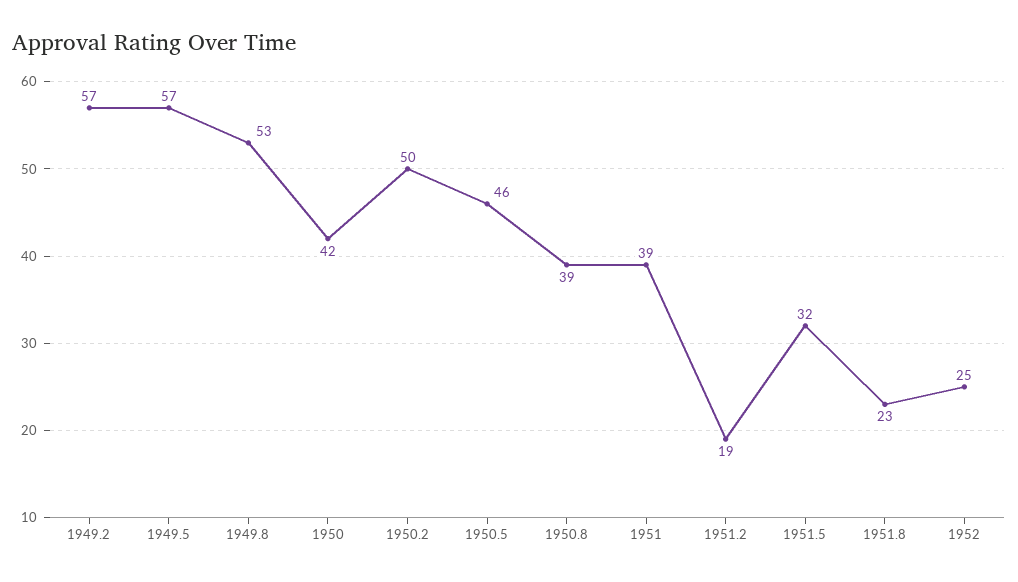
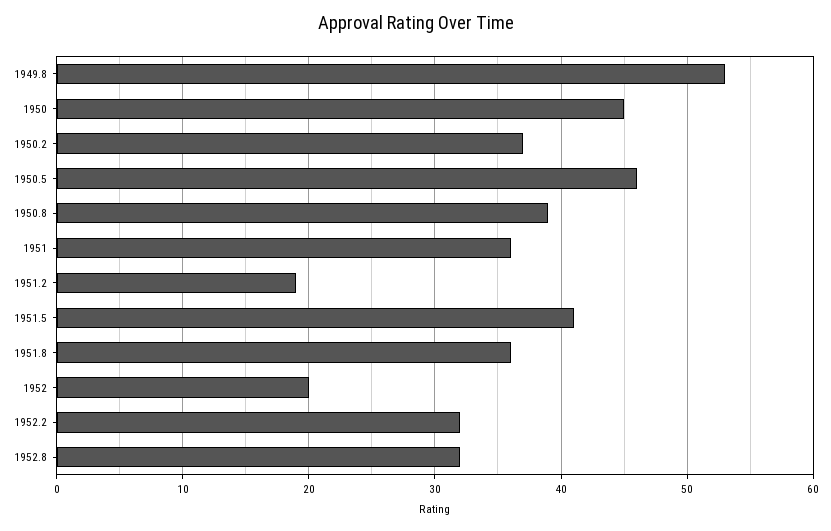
1949.2: 57 -> none
1949.5: 57 -> none
1950: 42 -> 45
1950.2: 50 -> 37
1951: 39 -> 36
1951.5: 32 -> 41
1951.8: 23 -> 36
1952: 25 -> 20
1952.2: none -> 32
1952.8: none -> 32

